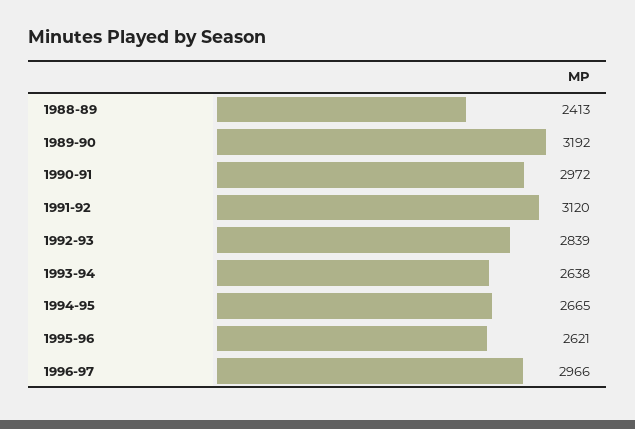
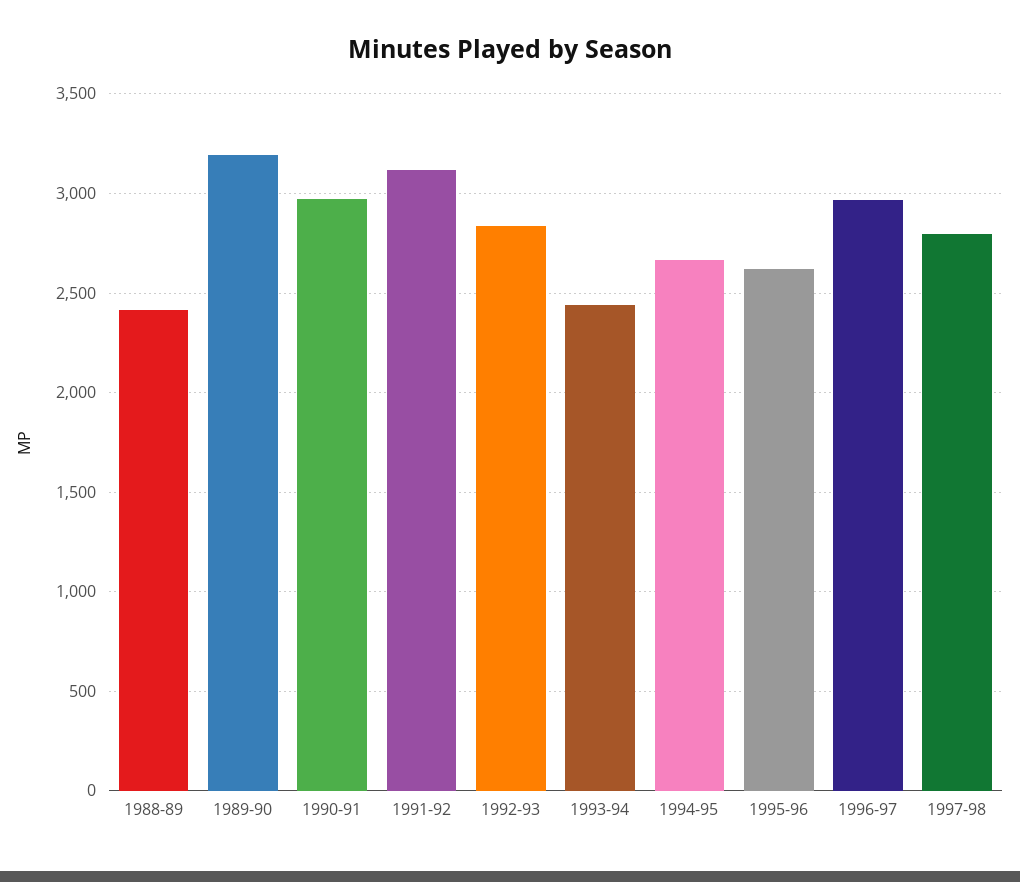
1993-94: 2638 -> 2450
1997-98: none -> 2800

